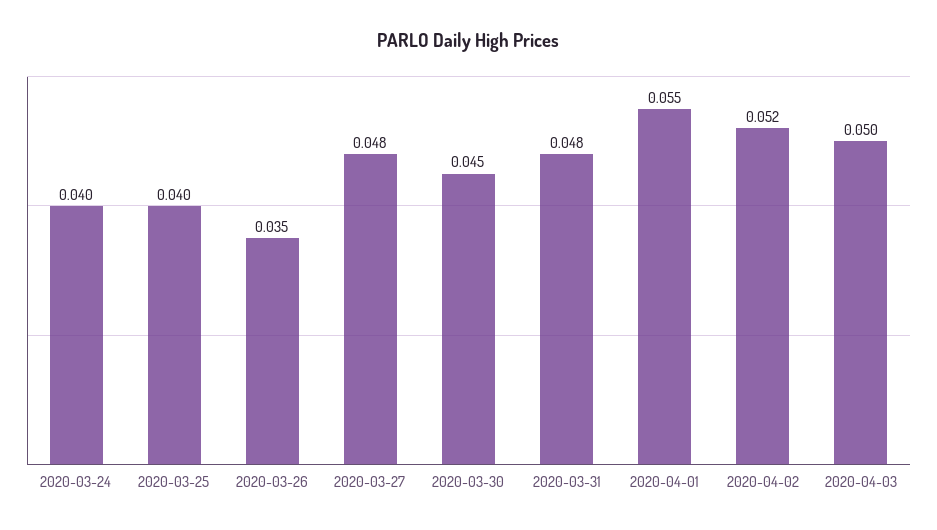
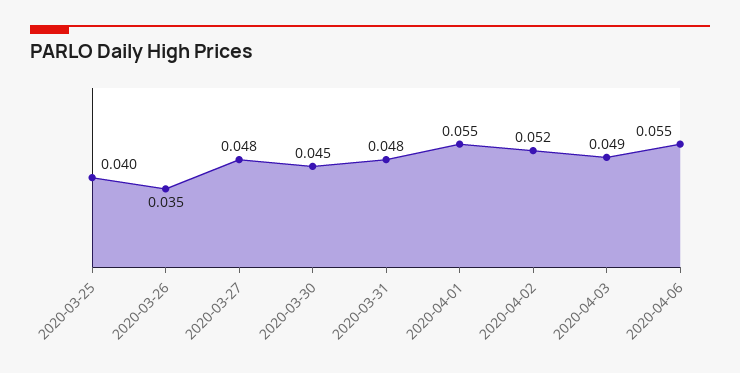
2020-03-24: 0.04 -> none
2020-04-03: 0.05 -> 0.049
2020-04-06: none -> 0.055

